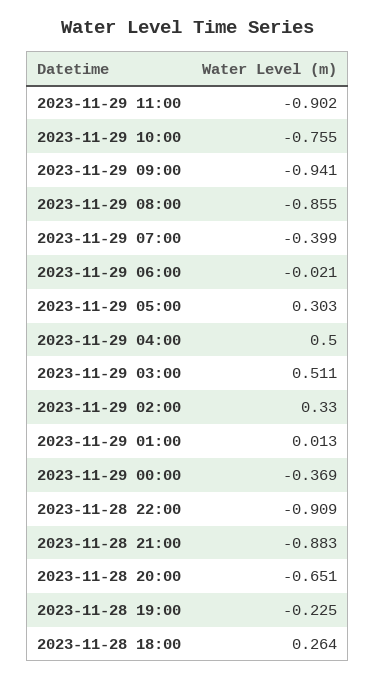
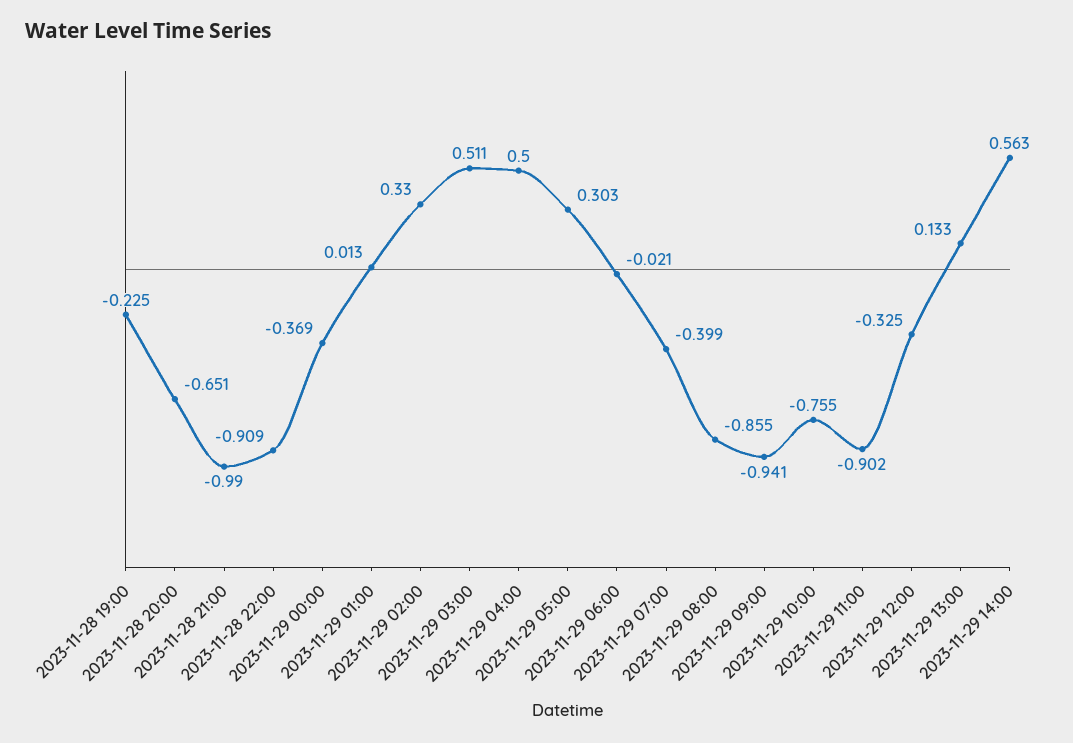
2023-11-28 21:00: -0.883 -> -0.99
2023-11-28 18:00: 0.264 -> none
2023-11-29 12:00: none -> -0.325
2023-11-29 13:00: none -> 0.133
2023-11-29 14:00: none -> 0.563

